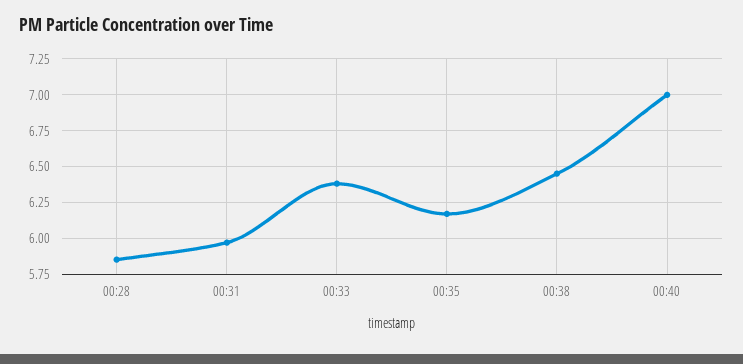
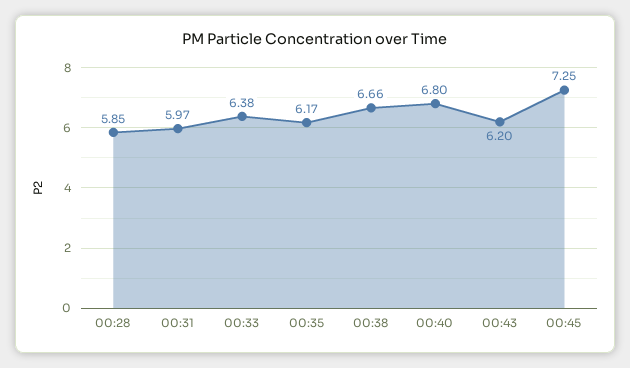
00:38: 6.45 -> 6.66
00:40: 7 -> 6.8
00:43: none -> 6.2
00:45: none -> 7.25

